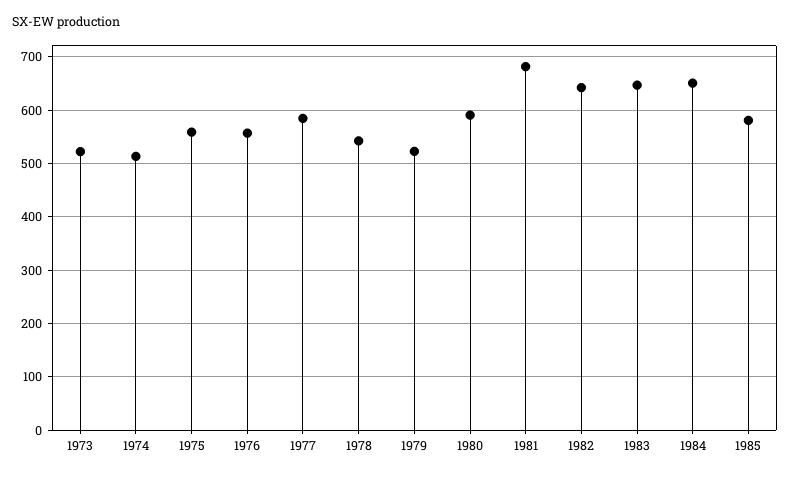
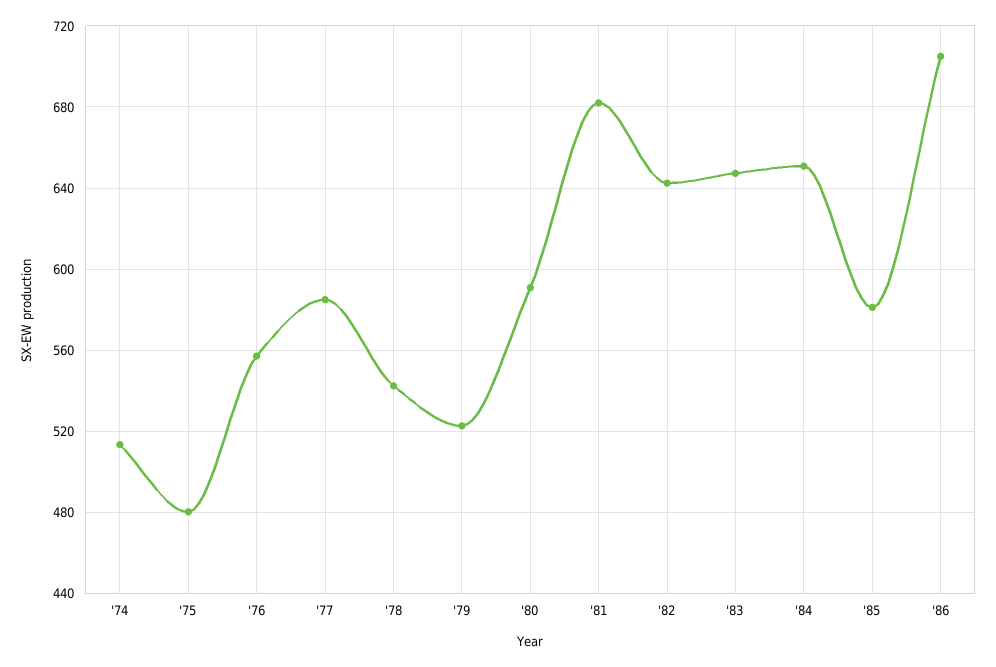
1973: 520 -> none
1975: 560 -> 480
'86: none -> 705

